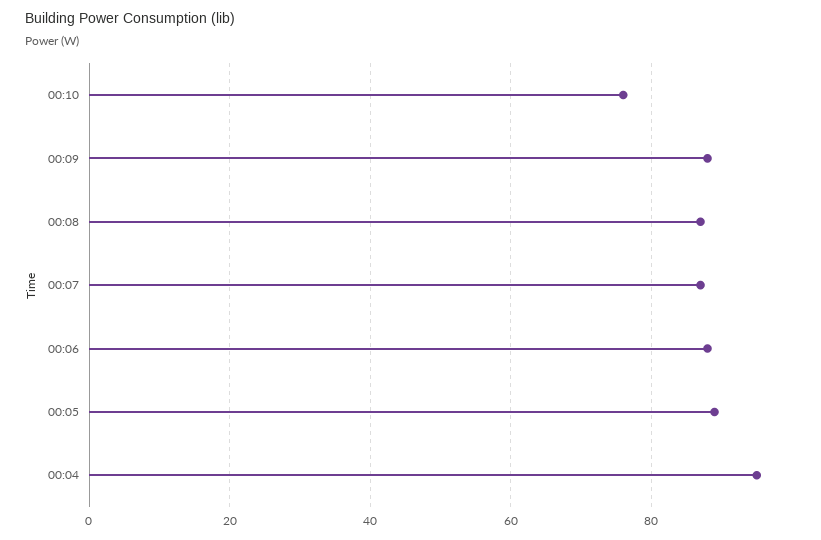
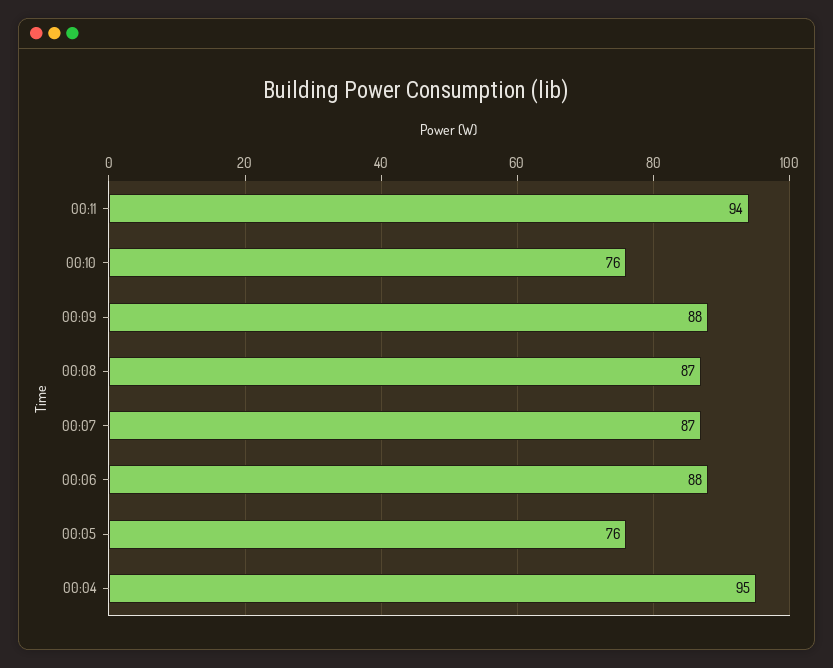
00:05: 90 -> 76
00:11: none -> 94

